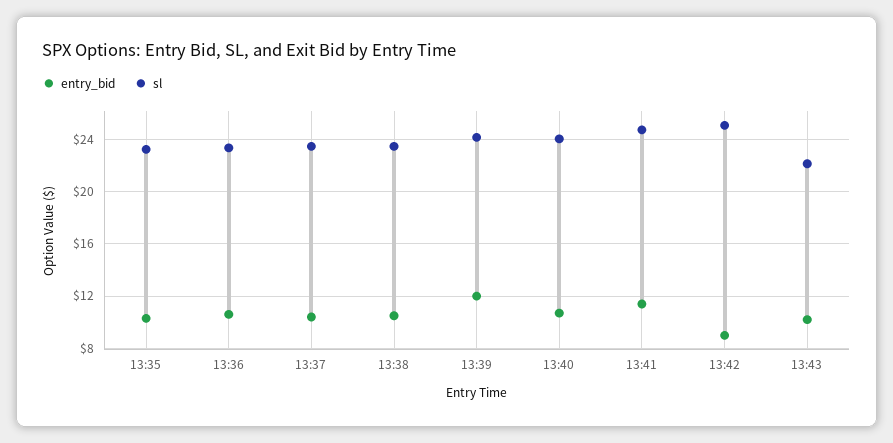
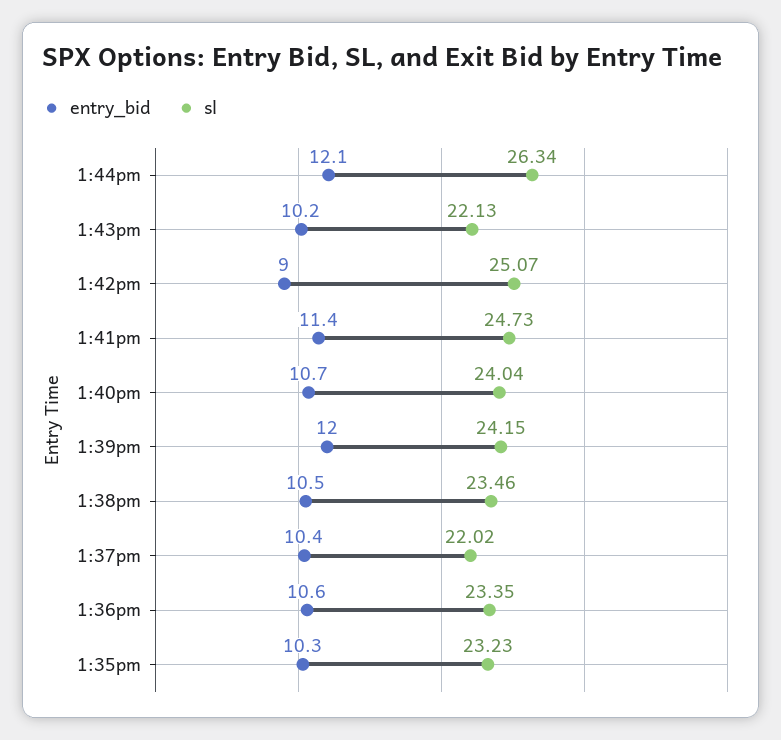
sl, 13:37: 23.5 -> 22.02
entry_bid, 1:44pm: none -> 12.1
sl, 1:44pm: none -> 26.34

